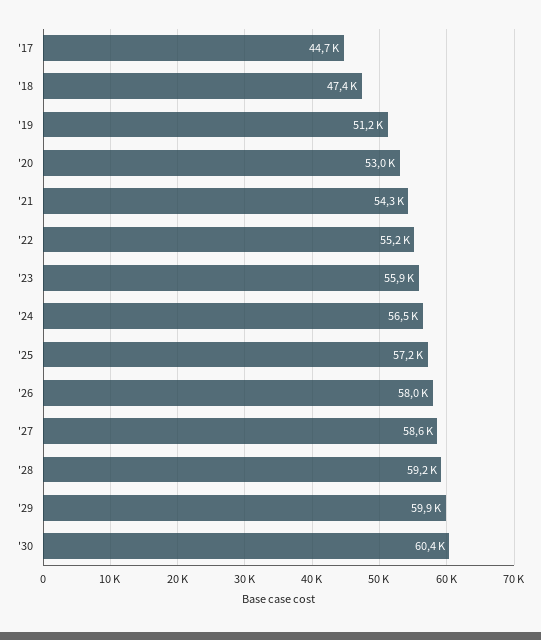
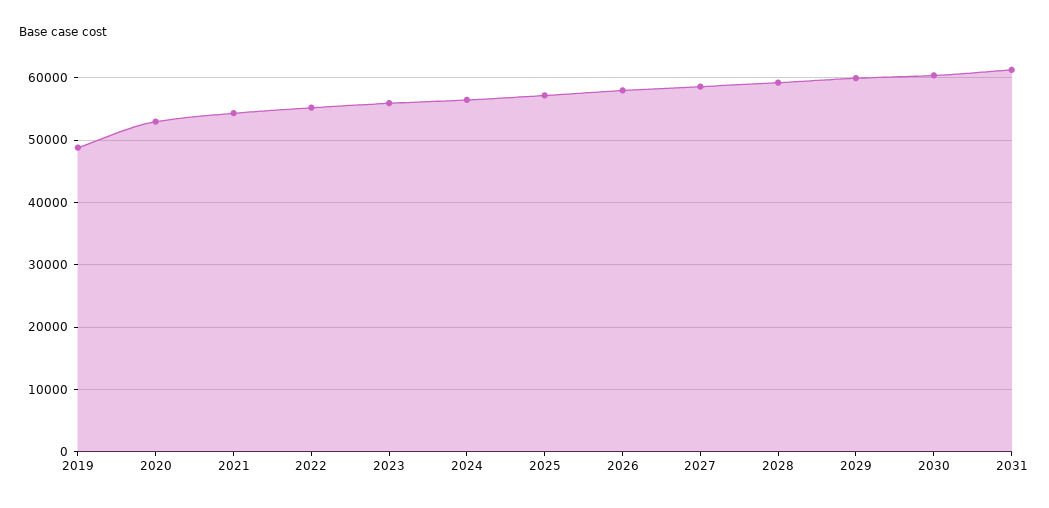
'17: 44700 -> none
'18: 47400 -> none
'19: 51200 -> 49000
2031: none -> 61000

